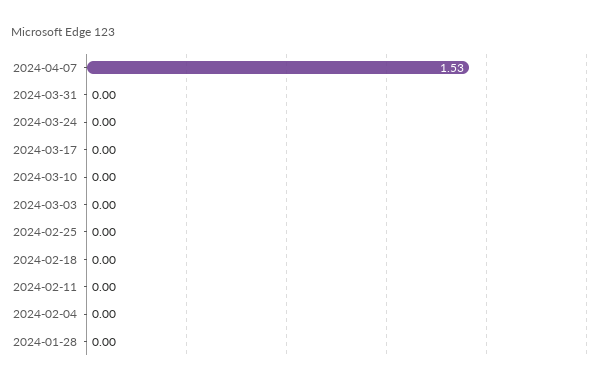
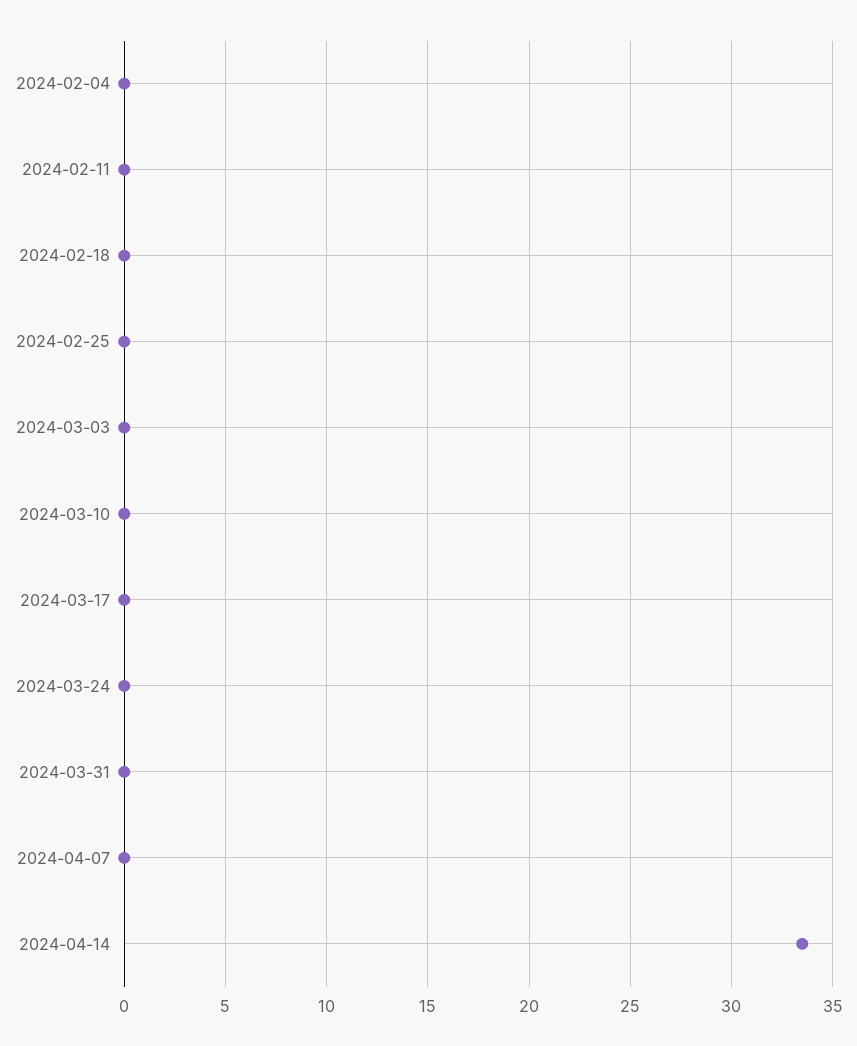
2024-04-07: 1.53 -> 0
2024-01-28: 0 -> none
2024-04-14: none -> 33.5

